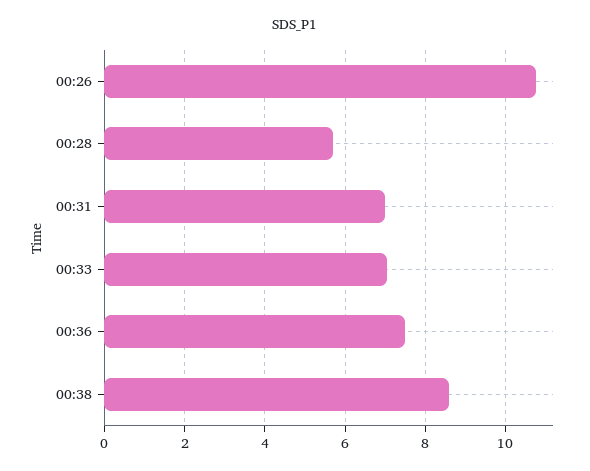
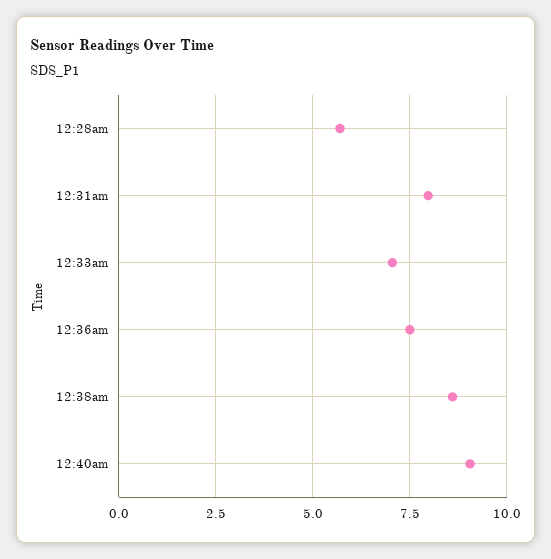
00:26: 10.8 -> none
00:31: 7 -> 8
12:40am: none -> 9

